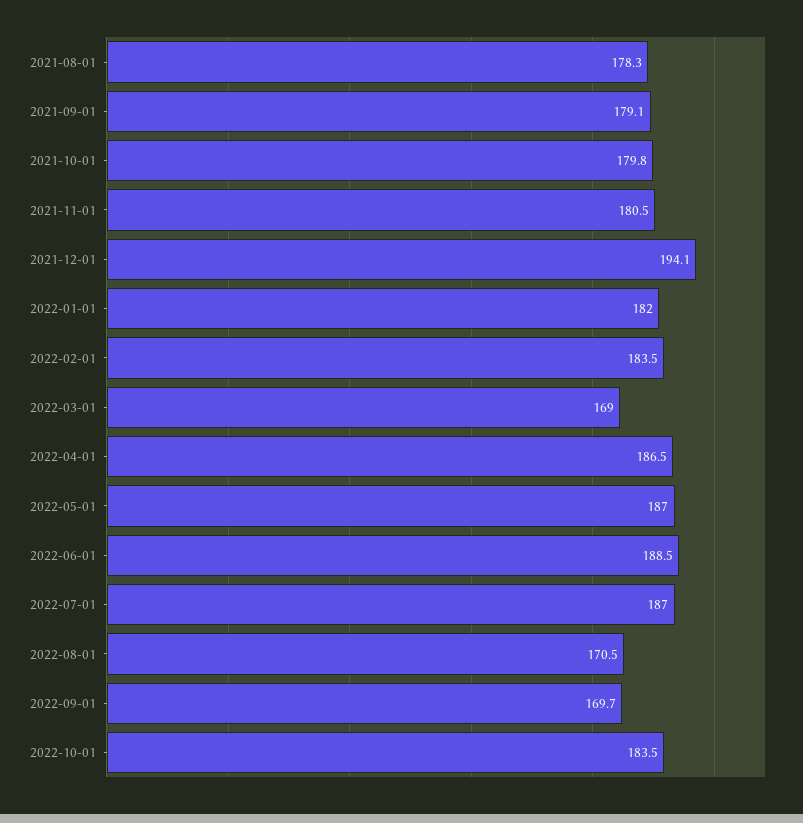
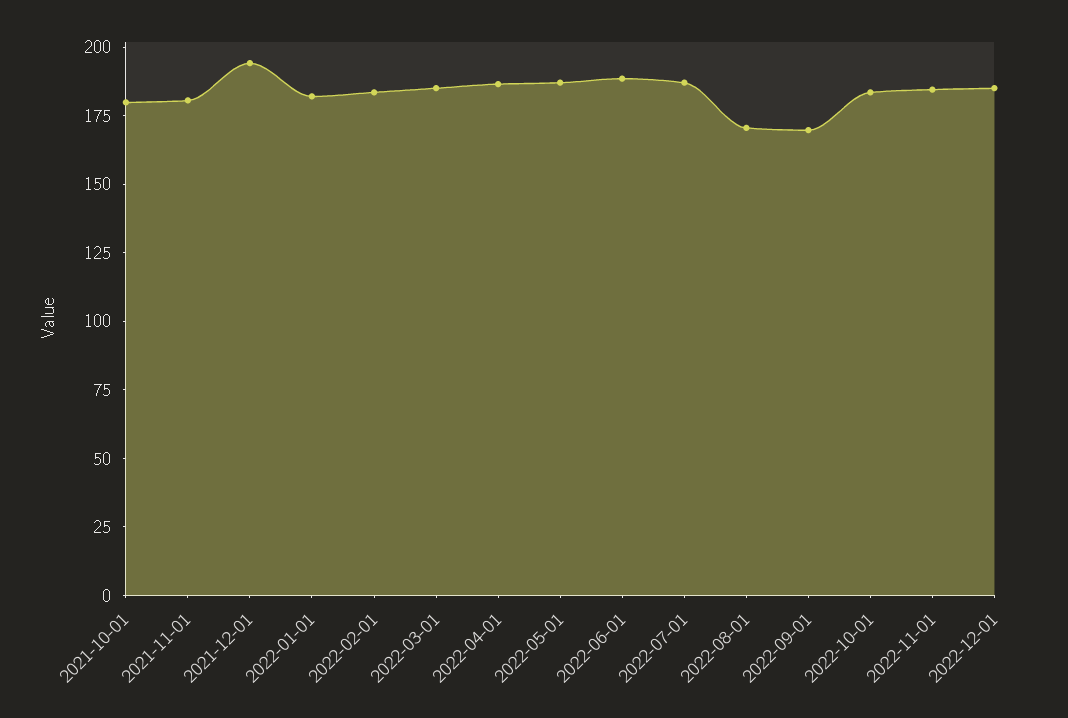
2021-08-01: 178.3 -> none
2021-09-01: 179.1 -> none
2022-03-01: 169 -> 185
2022-11-01: none -> 185
2022-12-01: none -> 185

